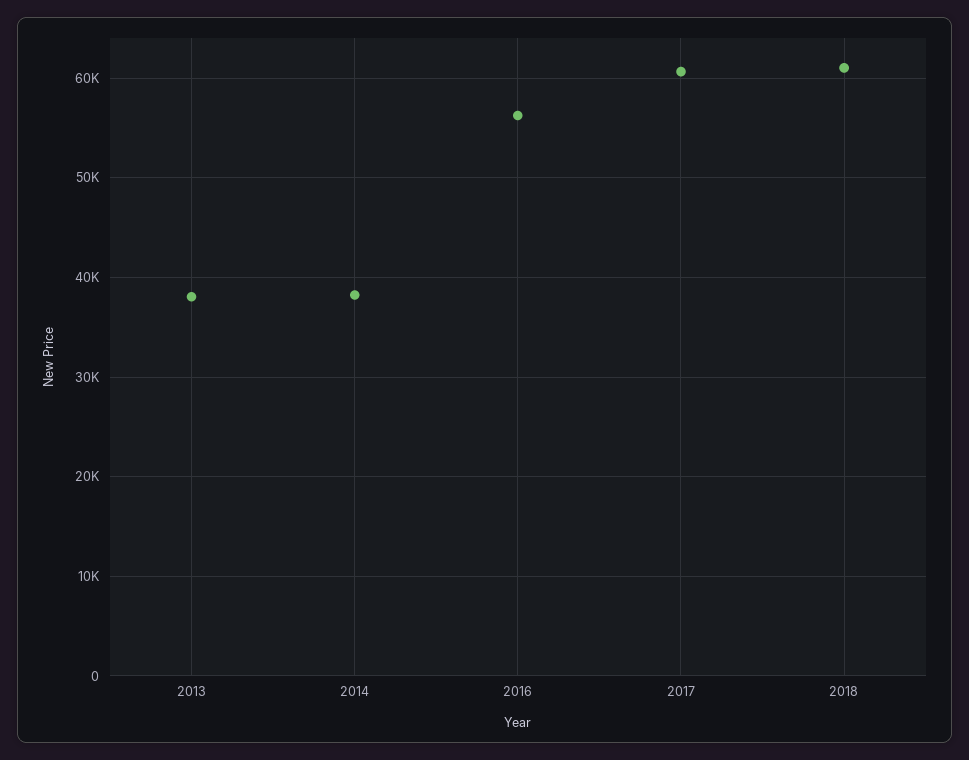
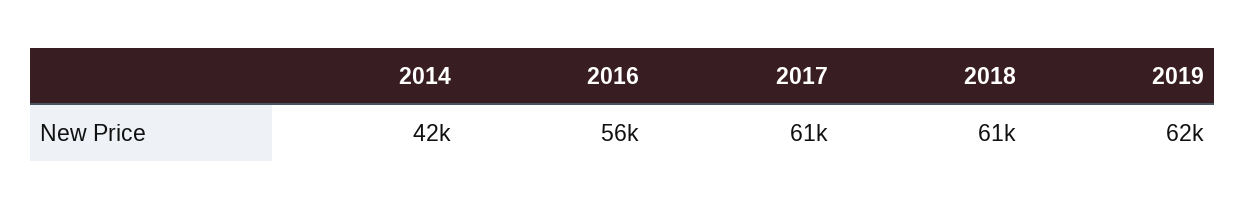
2013: 38000 -> none
2014: 38000 -> 42000
2019: none -> 62000

